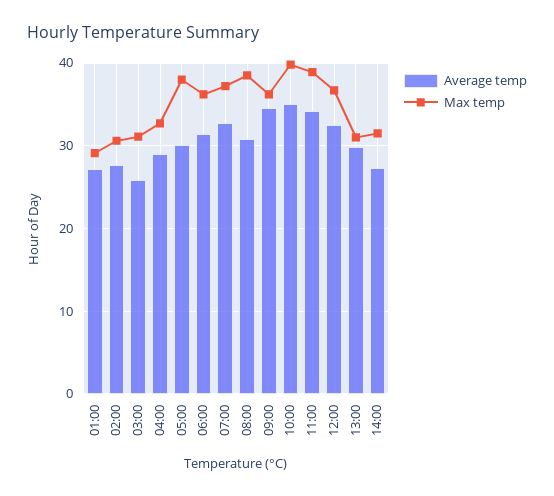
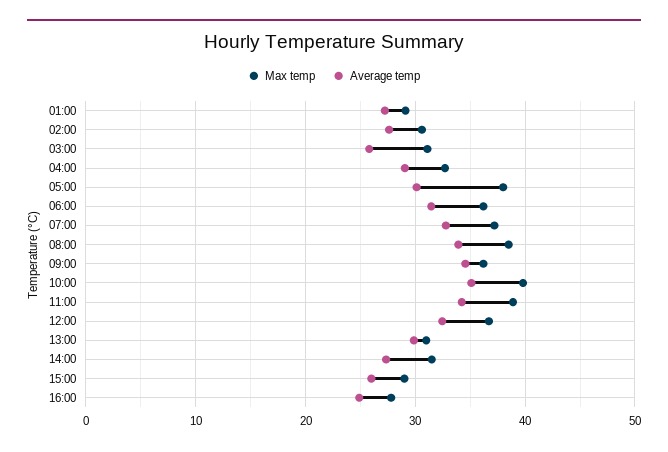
Average temp, 08:00: 31 -> 34
Max temp, 15:00: none -> 29
Average temp, 15:00: none -> 26
Max temp, 16:00: none -> 28
Average temp, 16:00: none -> 25

